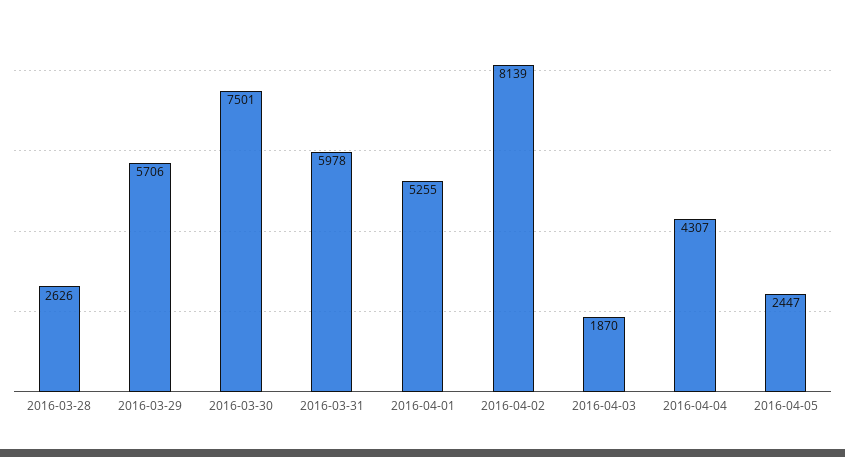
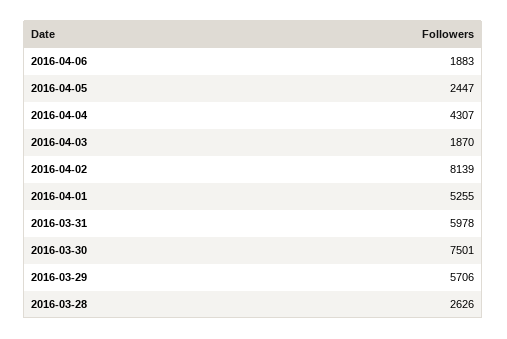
2016-04-06: none -> 1883

